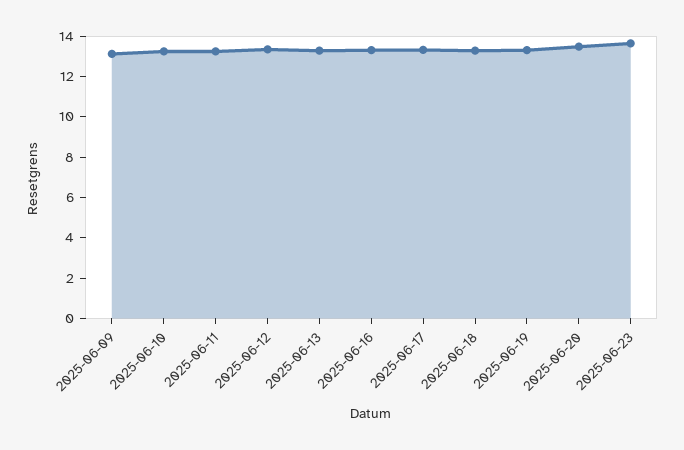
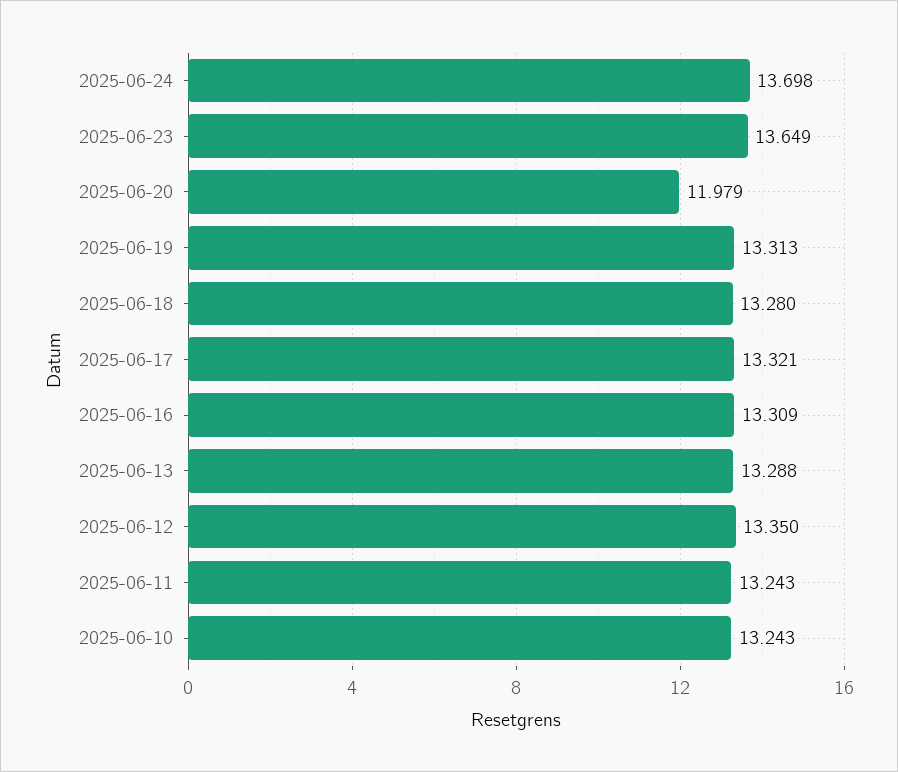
2025-06-09: 13 -> none
2025-06-20: 13.5 -> 11.979
2025-06-24: none -> 13.698

